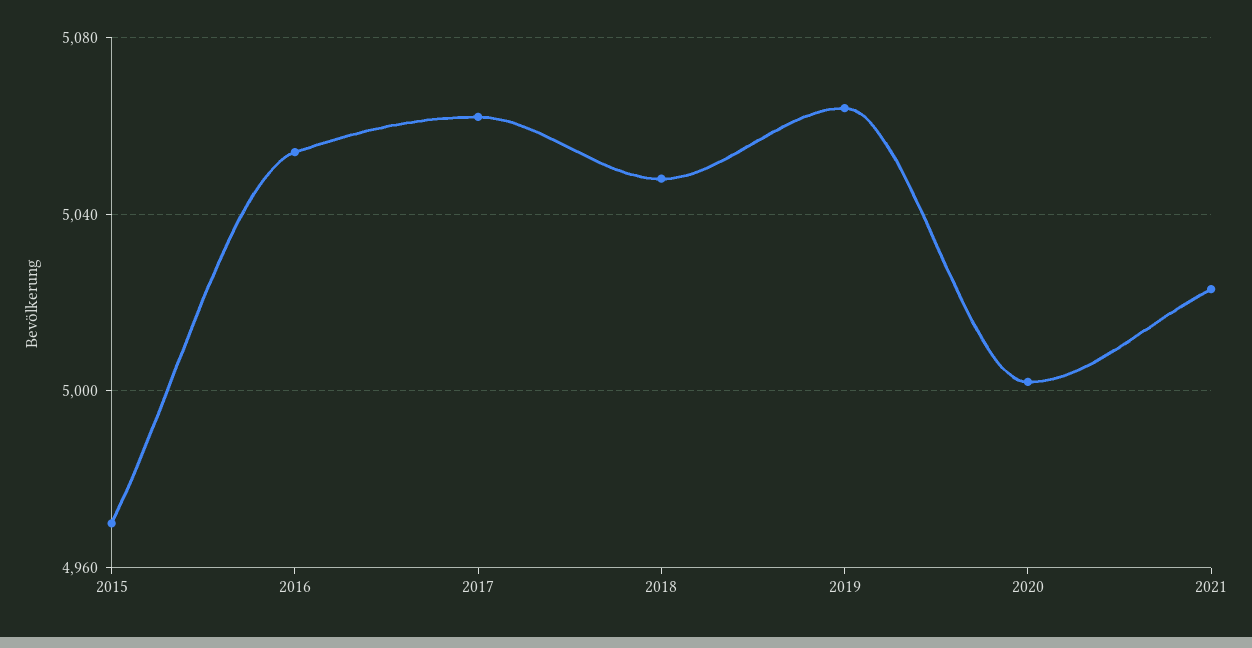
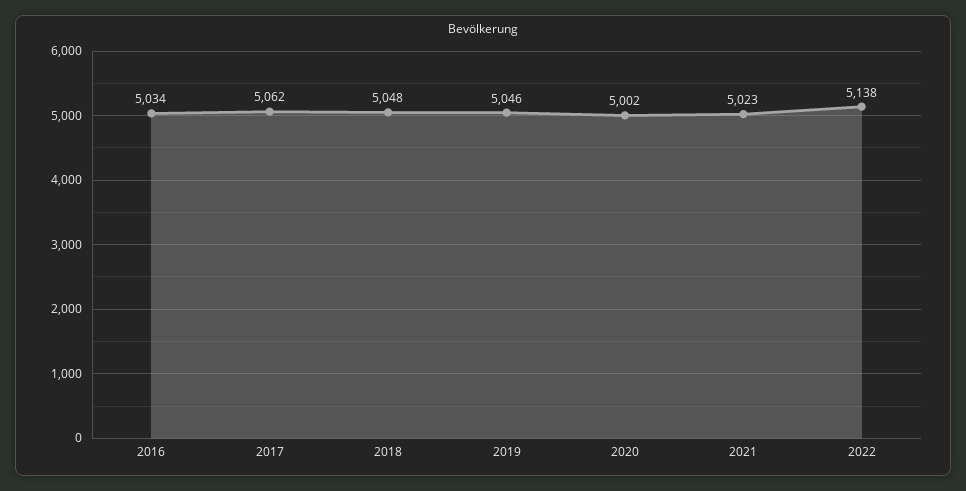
2015: 4970 -> none
2016: 5055 -> 5034
2019: 5065 -> 5046
2022: none -> 5138

